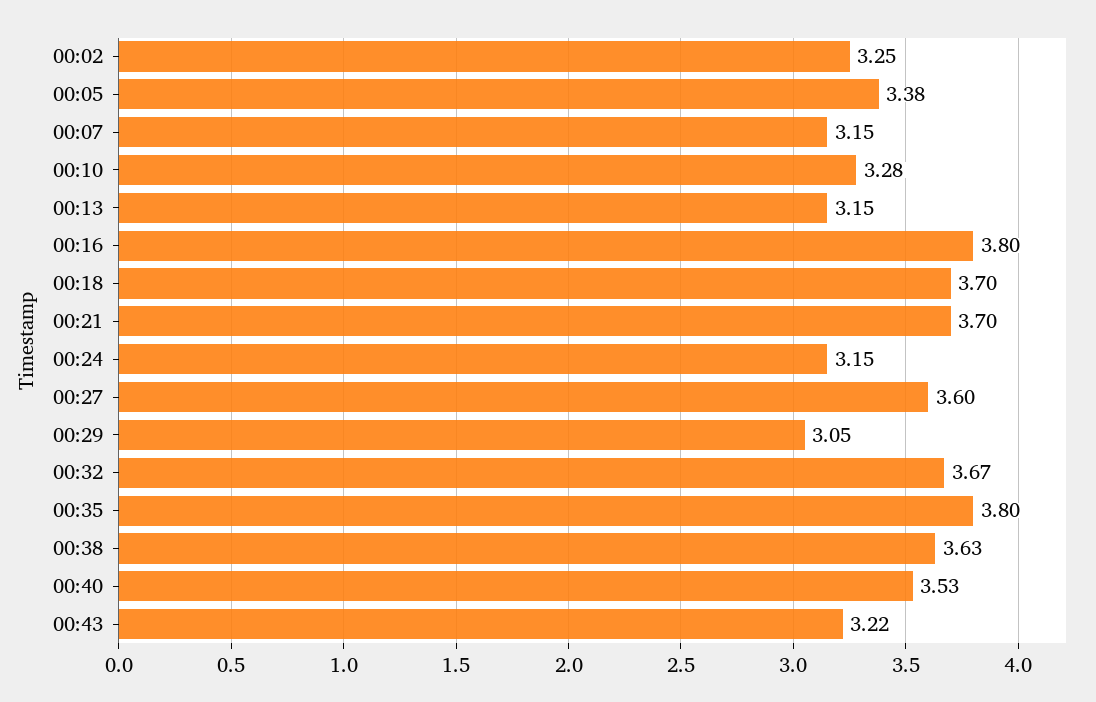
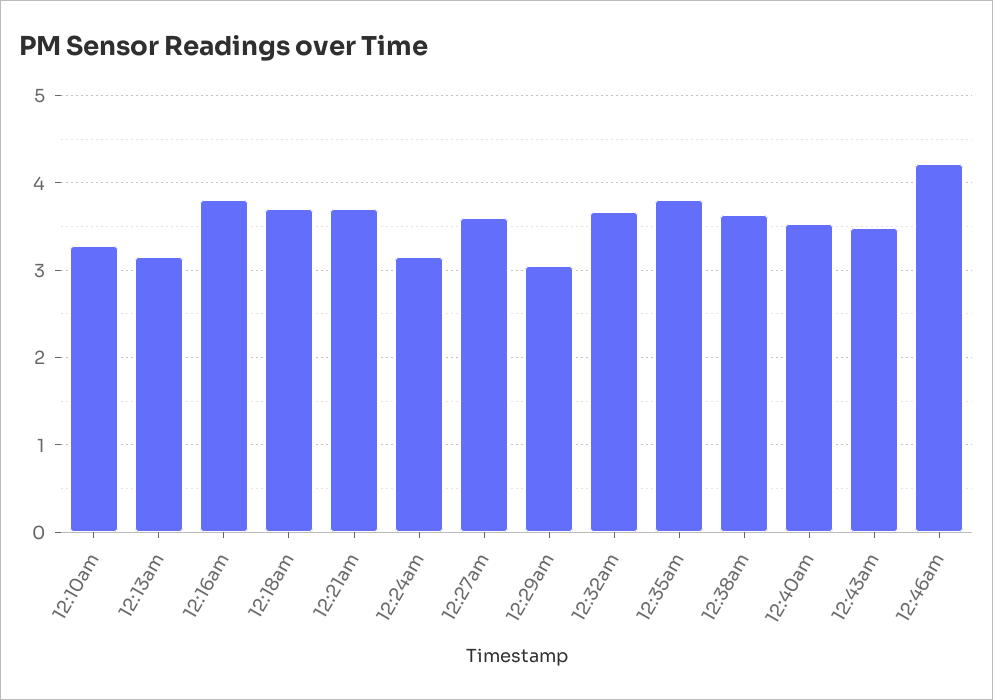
00:02: 3.25 -> none
00:05: 3.38 -> none
00:07: 3.15 -> none
00:43: 3.22 -> 3.5
12:46am: none -> 4.2

